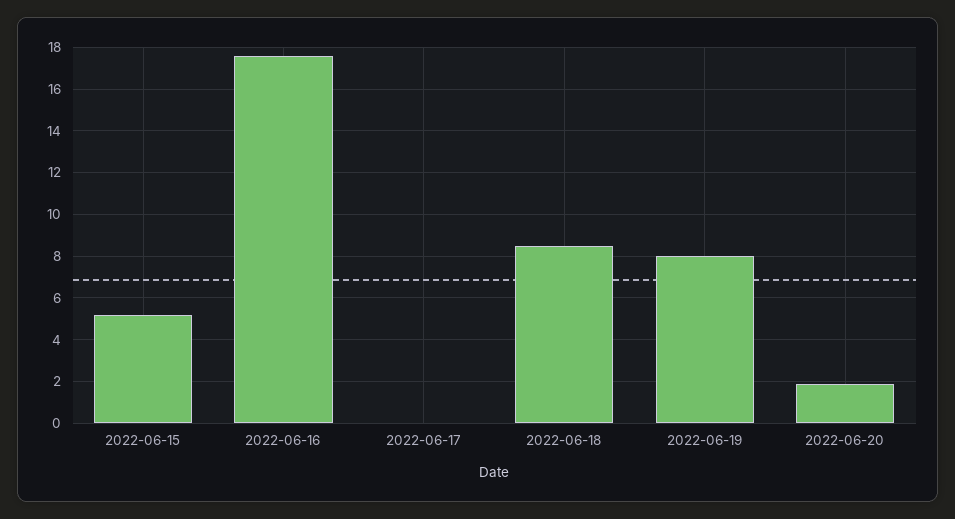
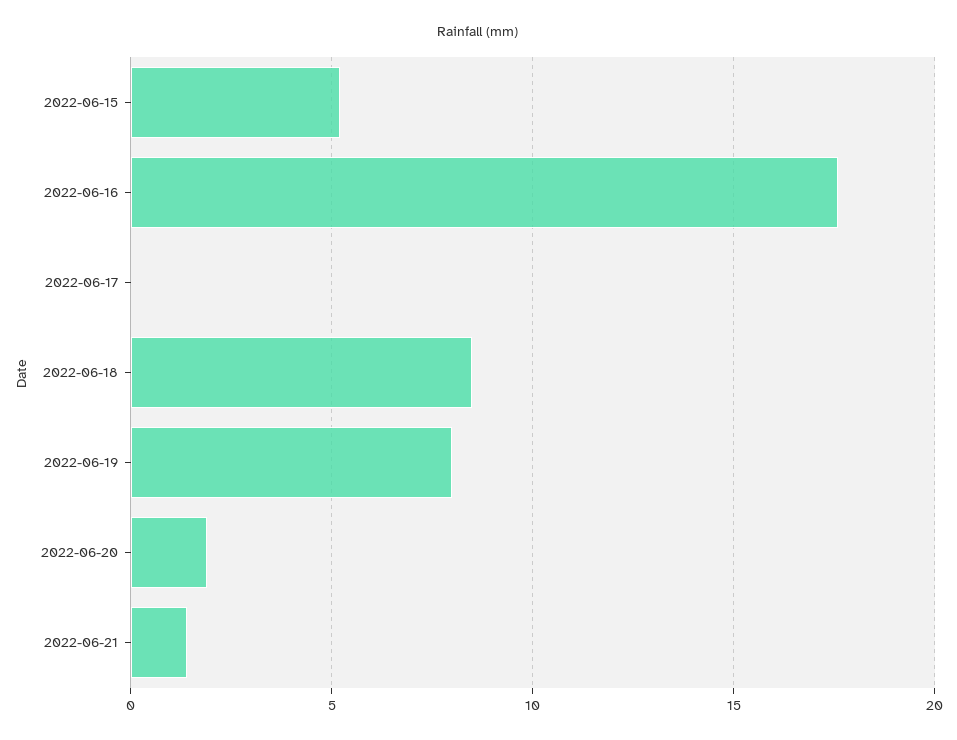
2022-06-21: none -> 1.5

